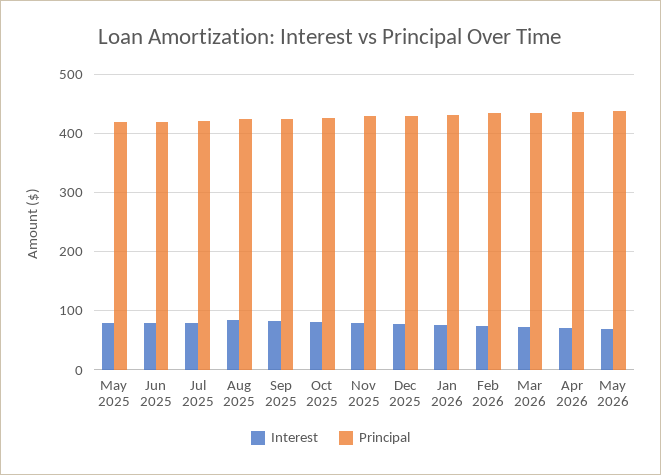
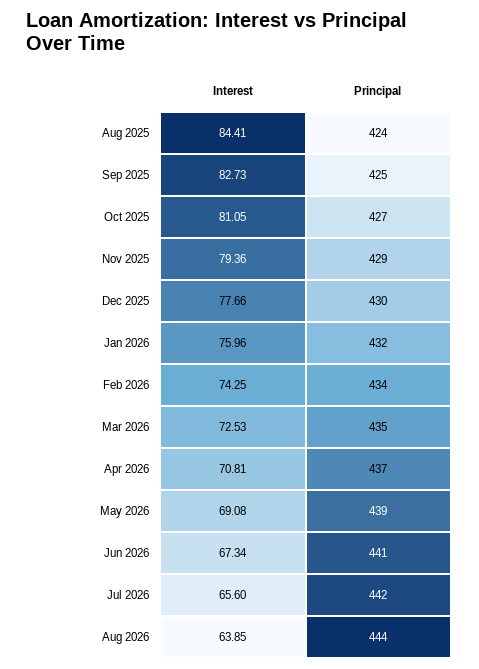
Interest, May 2025: 80 -> none
Principal, May 2025: 420 -> none
Interest, Jun 2025: 80 -> none
Principal, Jun 2025: 420 -> none
Interest, Jul 2025: 80 -> none
Principal, Jul 2025: 420 -> none
Interest, Jun 2026: none -> 67.34
Principal, Jun 2026: none -> 441
Interest, Jul 2026: none -> 65.6
Principal, Jul 2026: none -> 442
Interest, Aug 2026: none -> 63.85
Principal, Aug 2026: none -> 444

